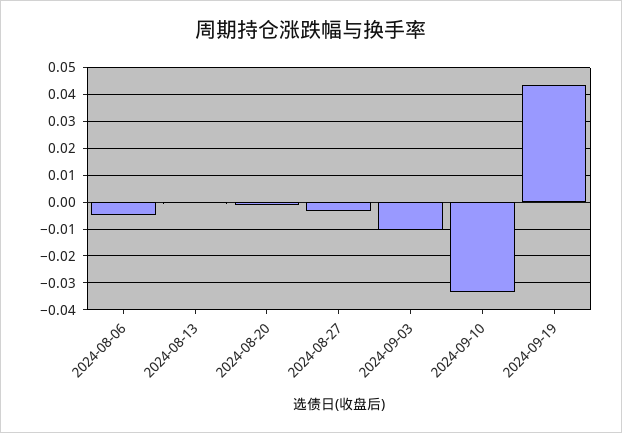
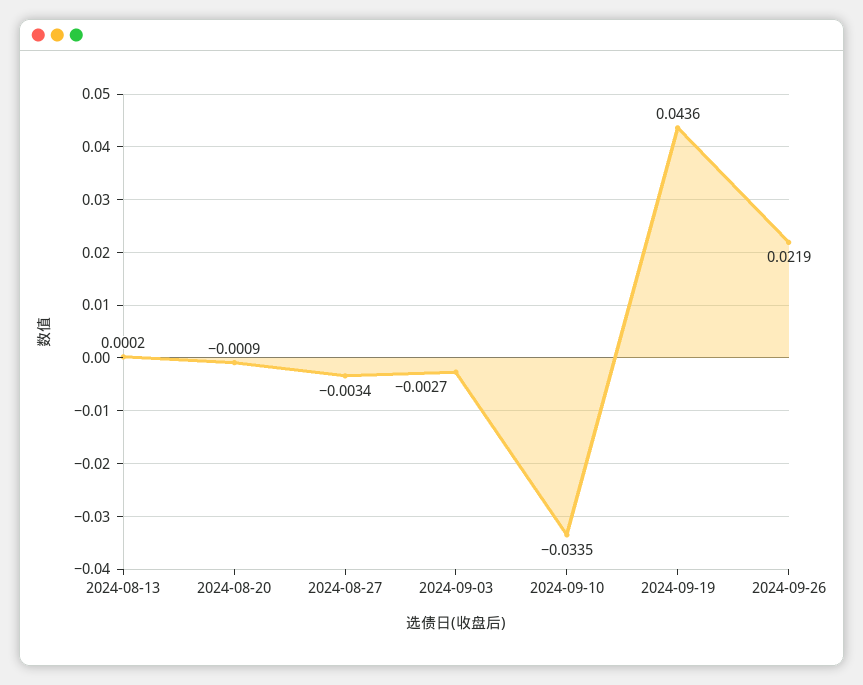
2024-08-06: -0.005 -> none
2024-09-03: -0.01 -> -0.0027
2024-09-26: none -> 0.0219

